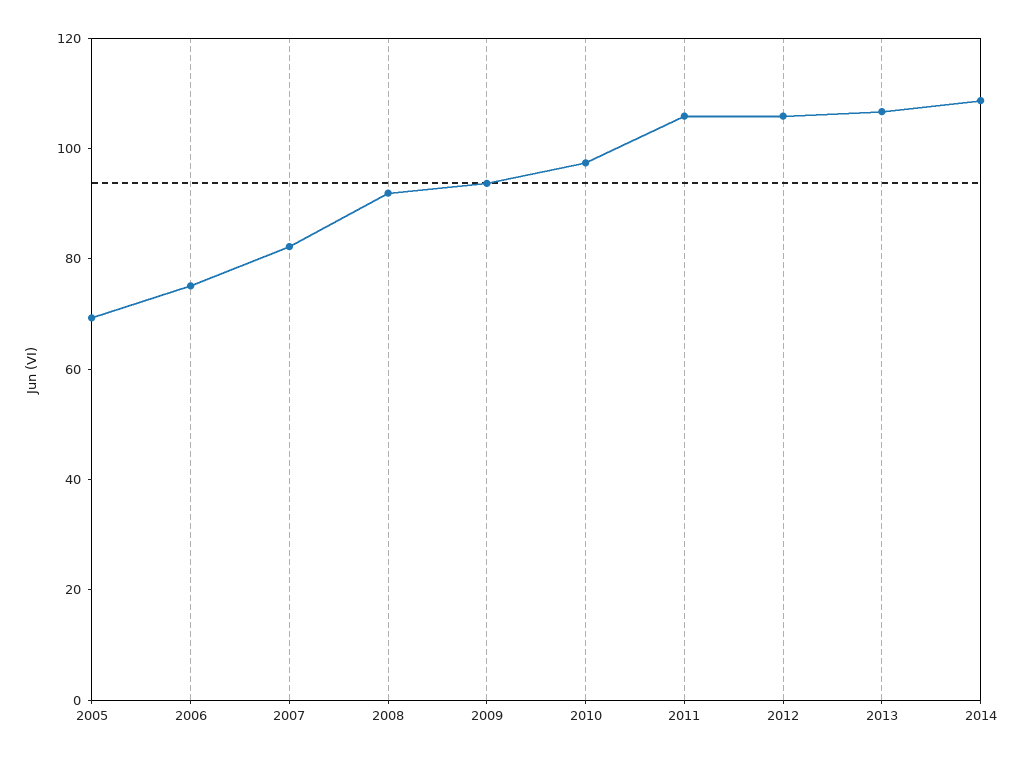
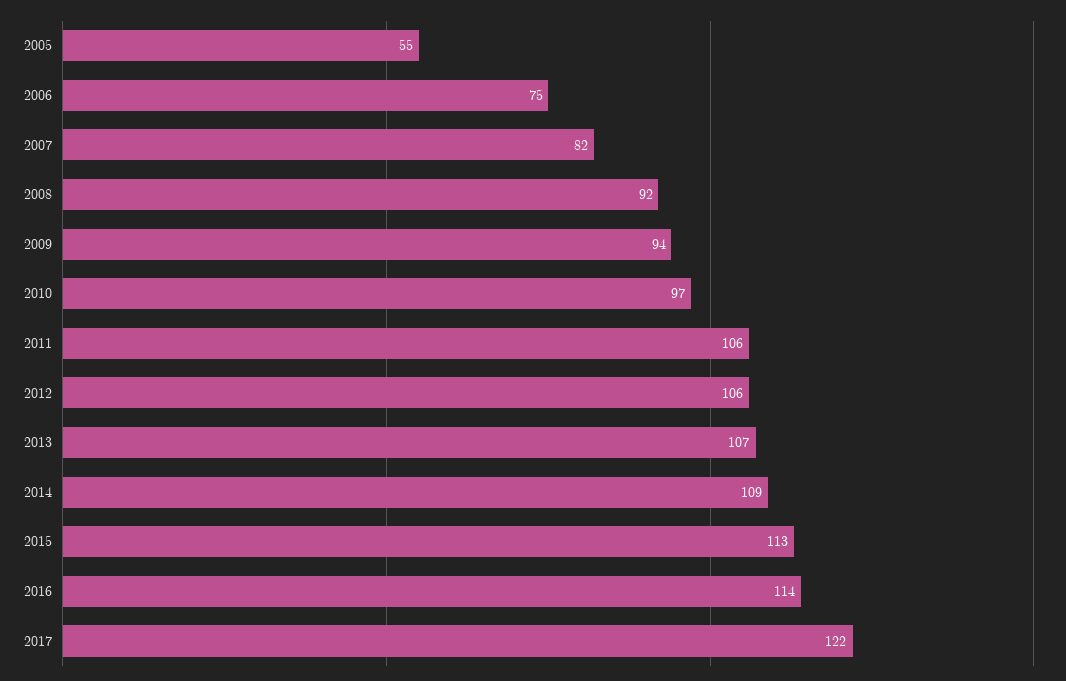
2005: 70 -> 55
2015: none -> 113
2016: none -> 114
2017: none -> 122

